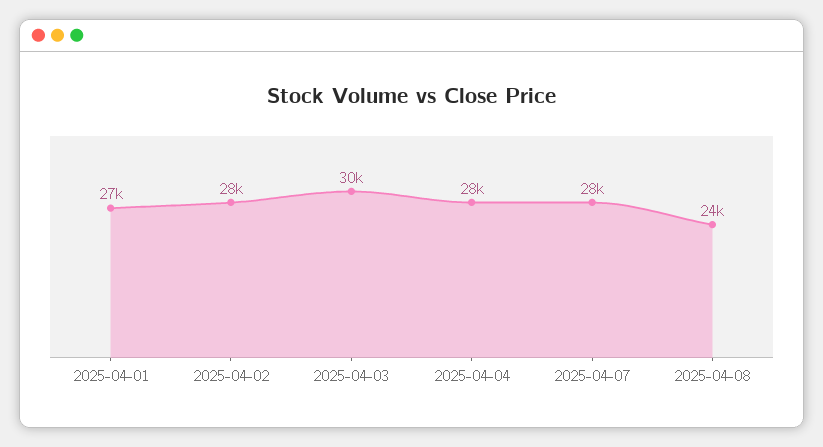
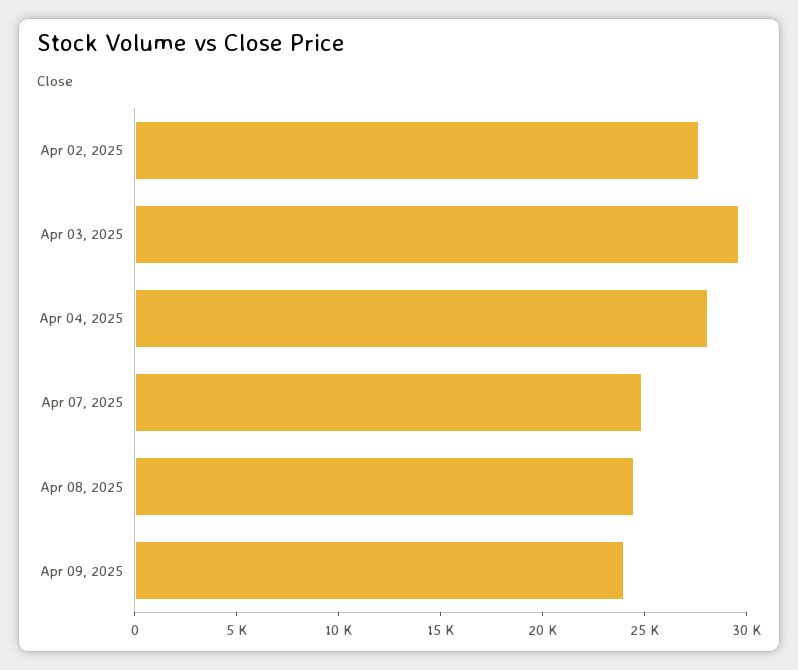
2025-04-01: 27000 -> none
2025-04-07: 28000 -> 25000
Apr 09, 2025: none -> 24000

